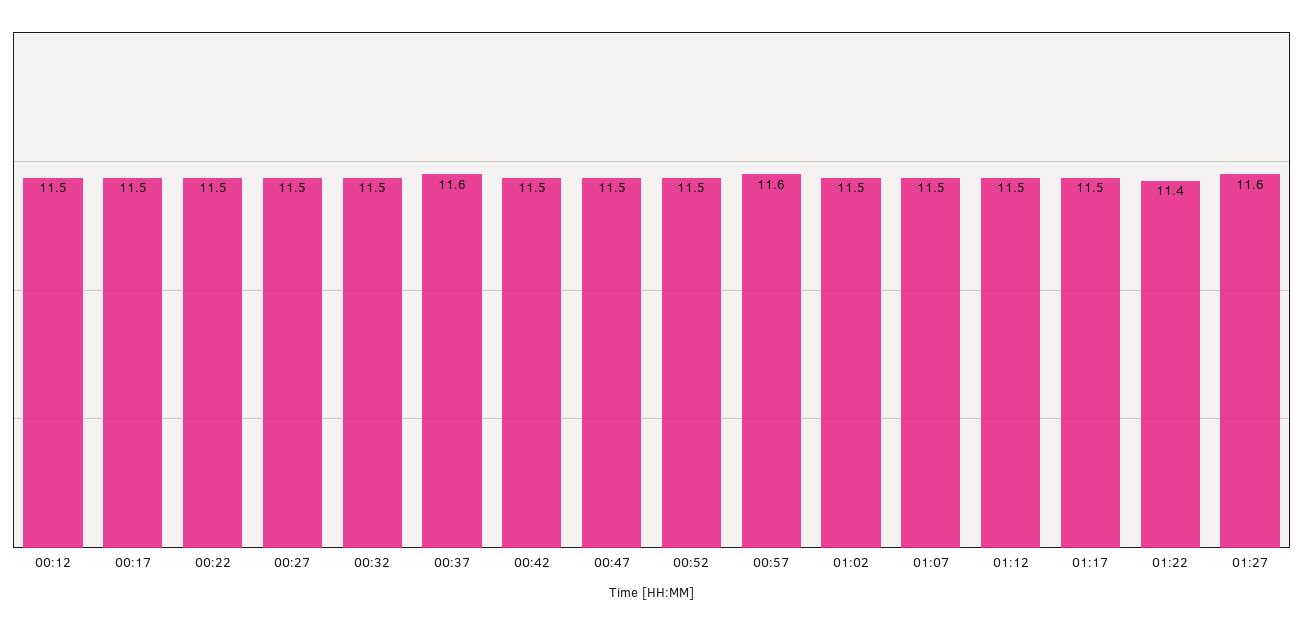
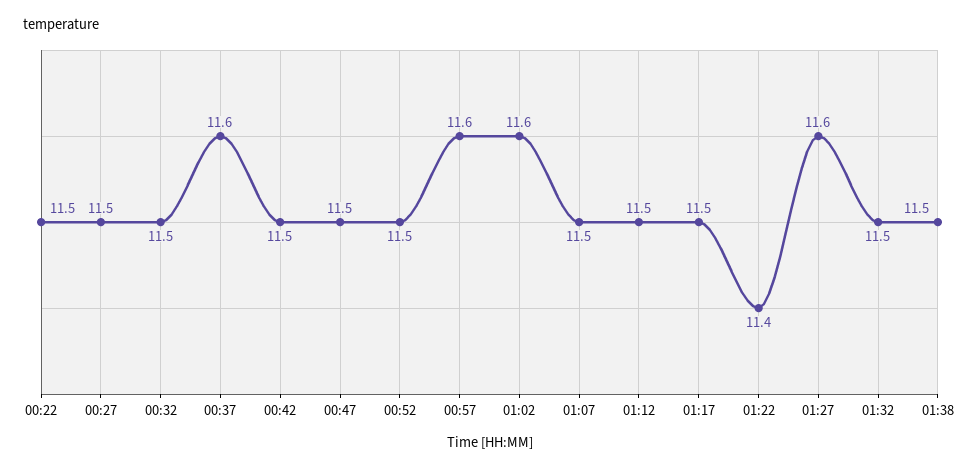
00:12: 11.5 -> none
00:17: 11.5 -> none
01:02: 11.5 -> 11.6
01:32: none -> 11.5
01:38: none -> 11.5

